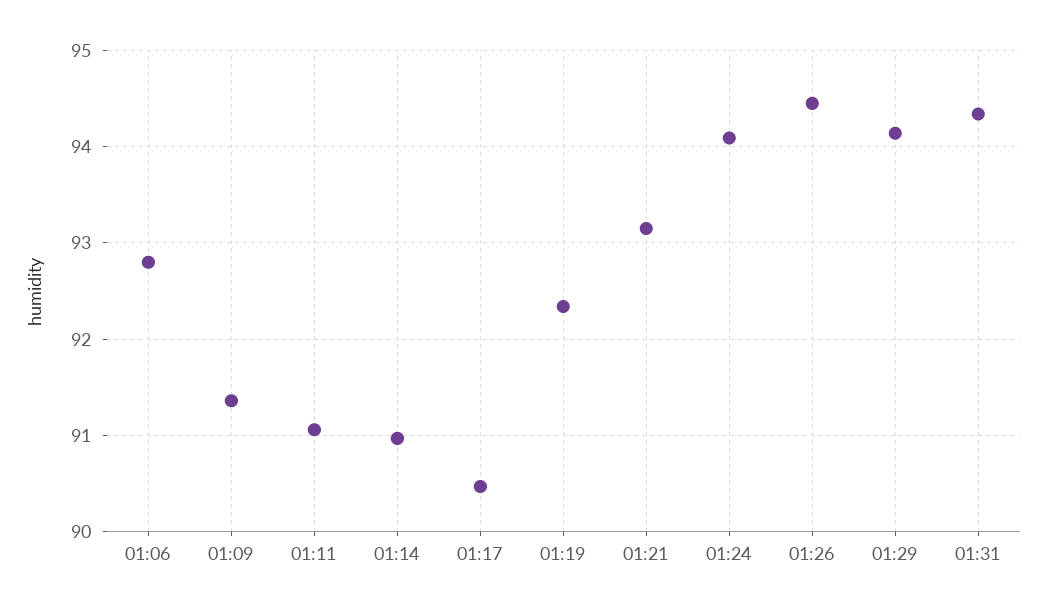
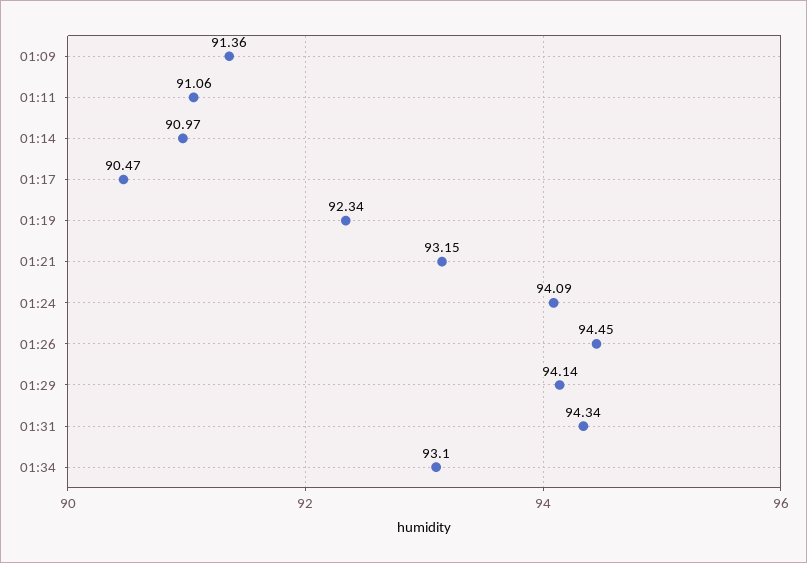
01:06: 92.8 -> none
01:34: none -> 93.1

